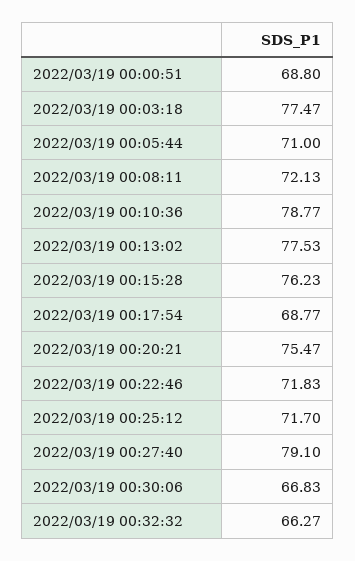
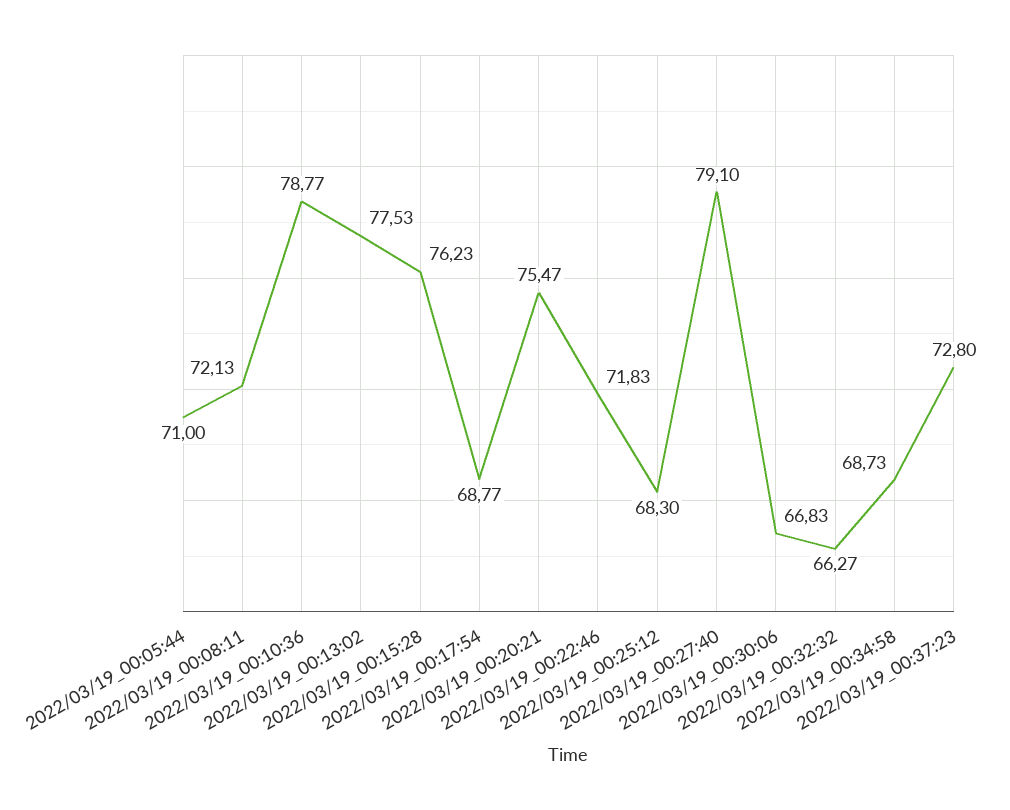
2022/03/19 00:00:51: 68.8 -> none
2022/03/19 00:03:18: 77.47 -> none
2022/03/19 00:25:12: 71.7 -> 68.3
2022/03/19_00:34:58: none -> 68.73
2022/03/19_00:37:23: none -> 72.8

